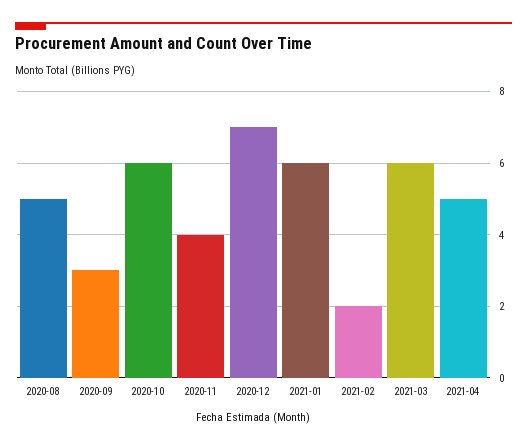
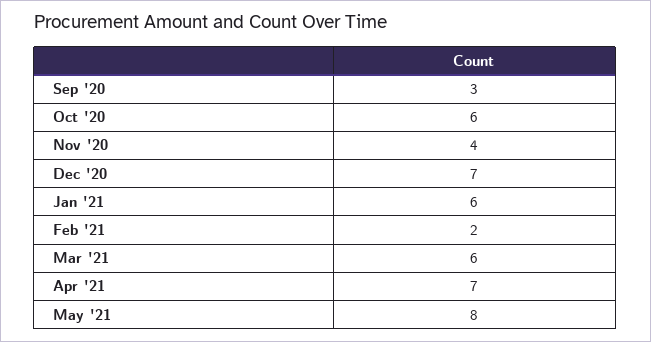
2020-08: 5 -> none
2021-04: 5 -> 7
May '21: none -> 8

